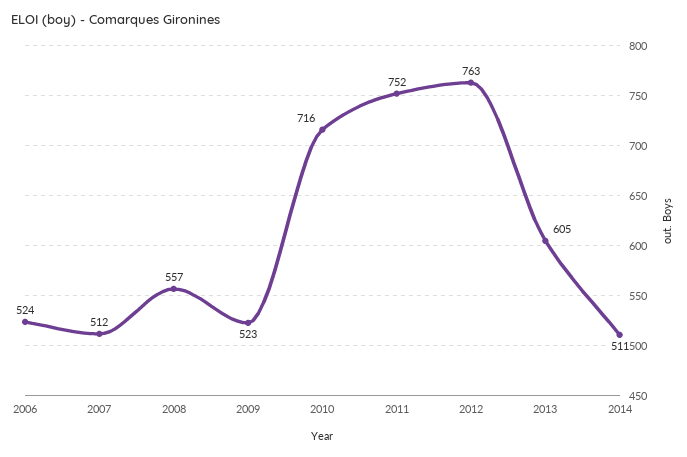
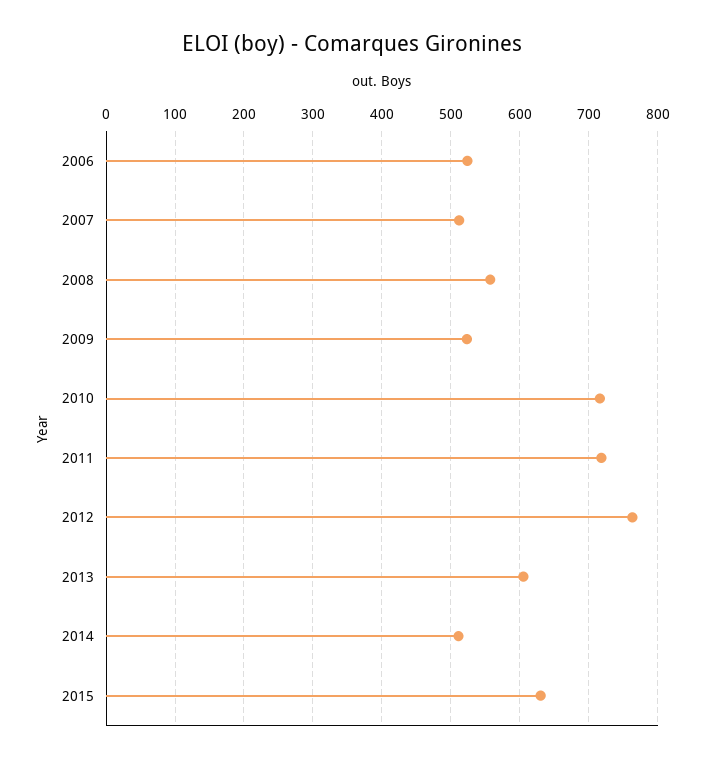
2011: 752 -> 720
2015: none -> 630

